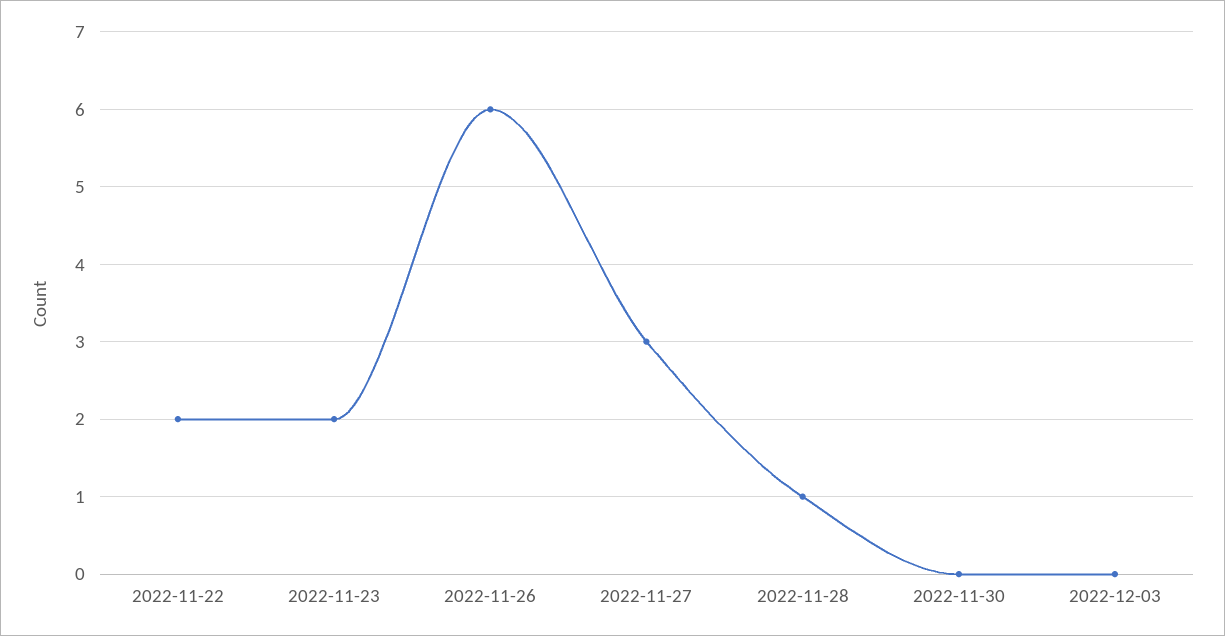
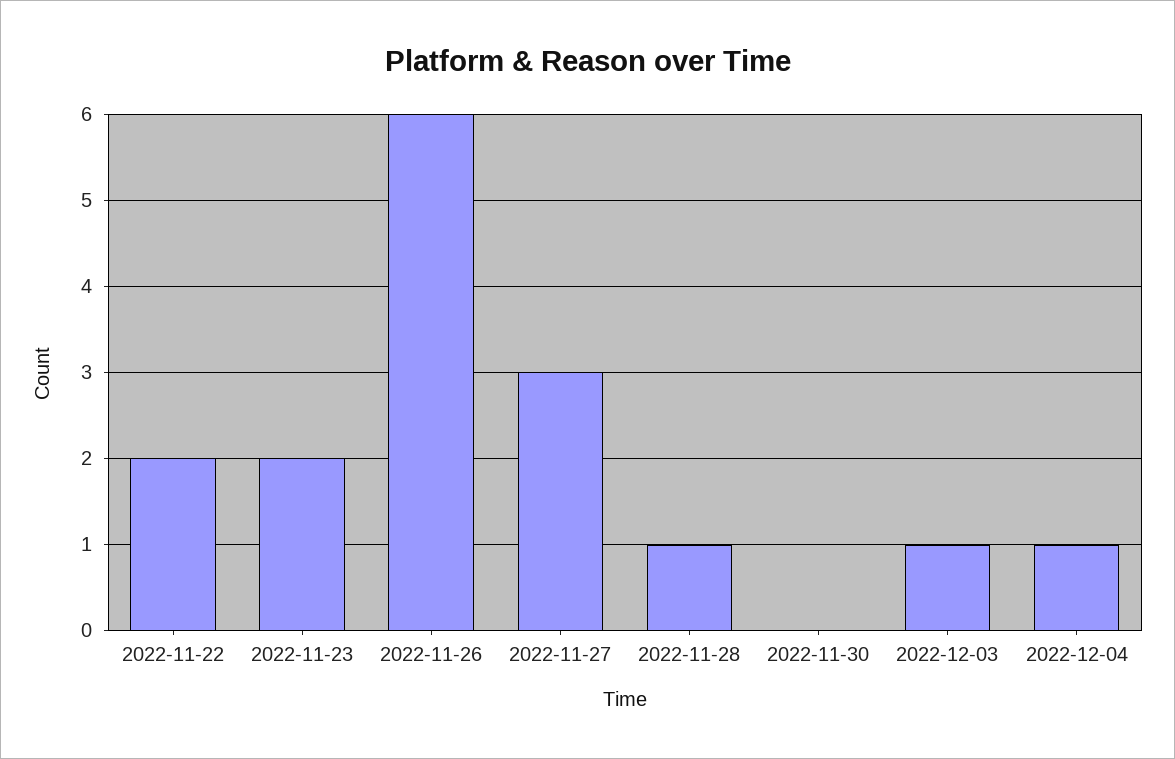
2022-12-03: 0 -> 1
2022-12-04: none -> 1

